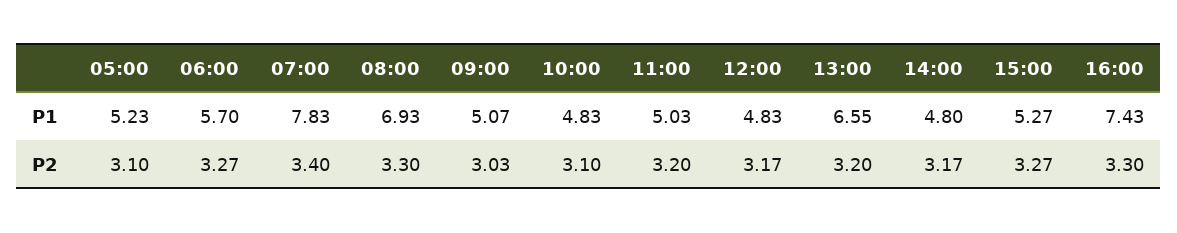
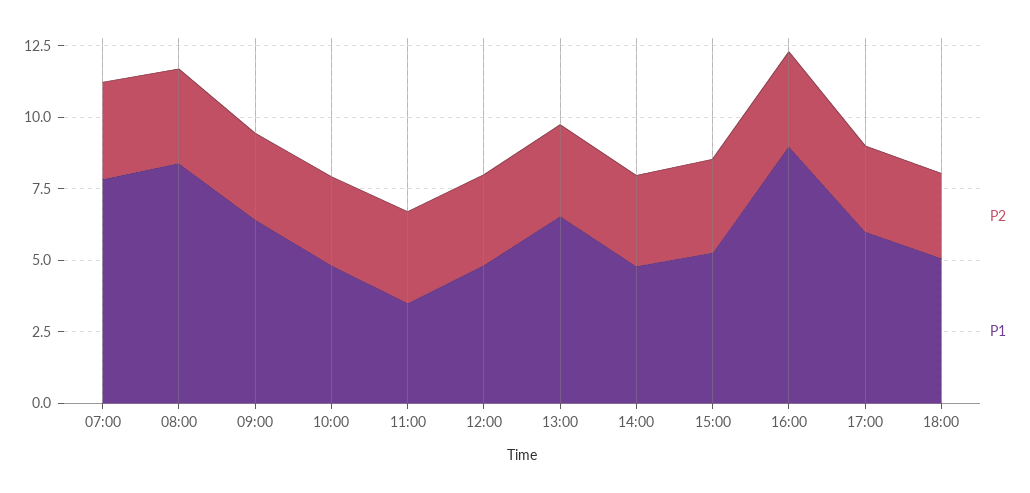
P1, 05:00: 5.23 -> none
P1, 06:00: 5.7 -> none
P1, 08:00: 6.93 -> 8.5
P1, 09:00: 5.07 -> 6.5
P1, 11:00: 5.03 -> 3.5
P1, 16:00: 7.43 -> 9
P2, 05:00: 3.1 -> none
P2, 06:00: 3.27 -> none
P2, 17:00: none -> 3
P1, 17:00: none -> 6
P2, 18:00: none -> 3
P1, 18:00: none -> 5

